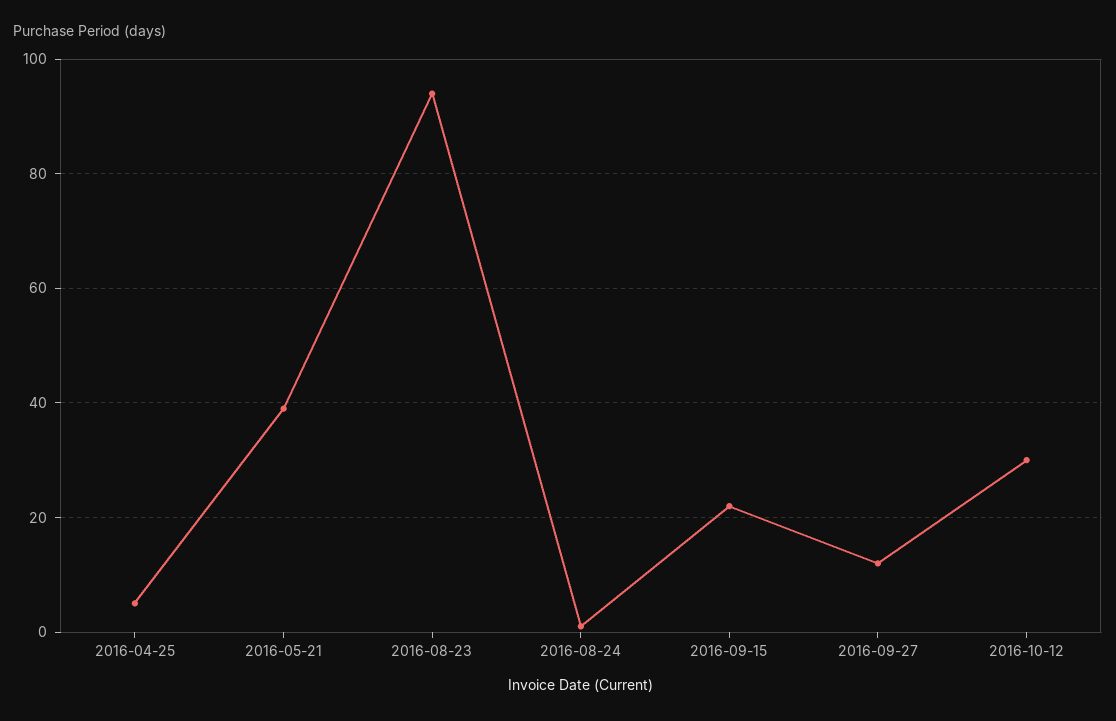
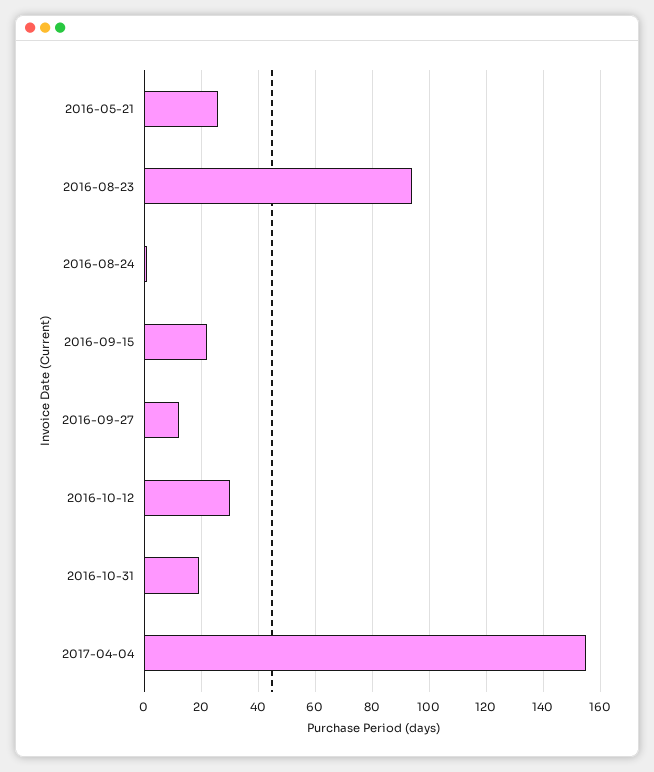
2016-04-25: 5 -> none
2016-05-21: 40 -> 25
2016-10-31: none -> 20
2017-04-04: none -> 155

